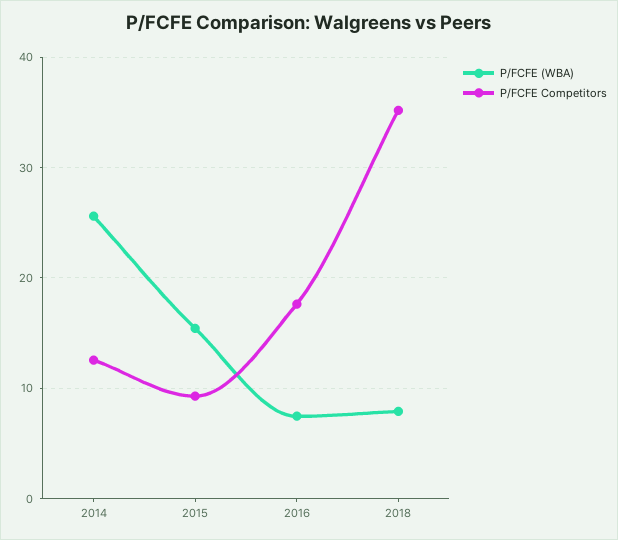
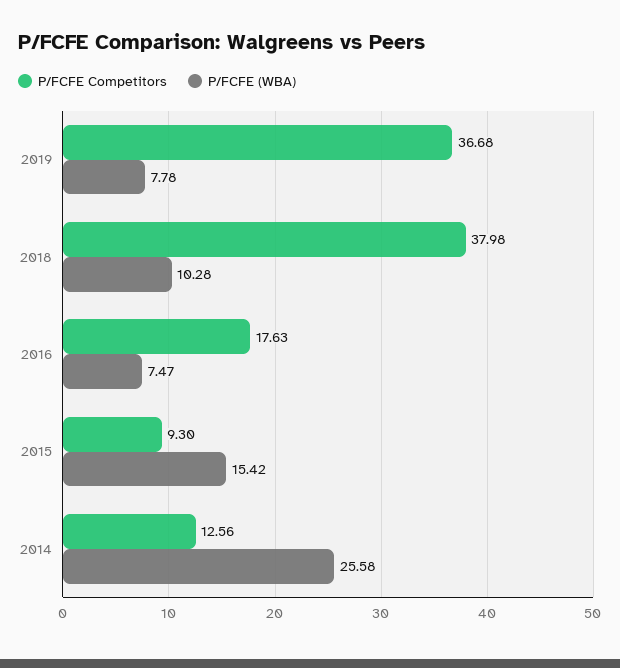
P/FCFE (WBA), 2018: 8 -> 10.28
P/FCFE Competitors, 2018: 35 -> 37.98
P/FCFE Competitors, 2019: none -> 36.68
P/FCFE (WBA), 2019: none -> 7.78

